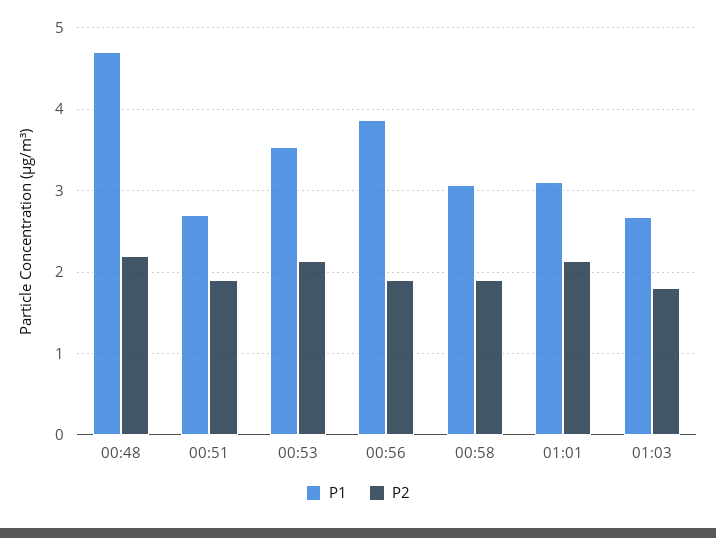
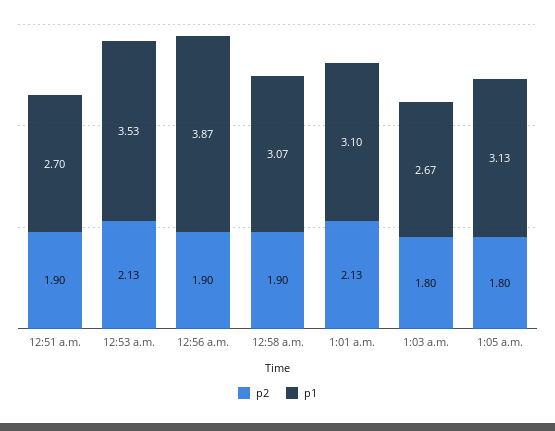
P1, 00:48: 4.7 -> none
P2, 00:48: 2.2 -> none
P2, 1:05 a.m.: none -> 1.8
P1, 1:05 a.m.: none -> 3.13

